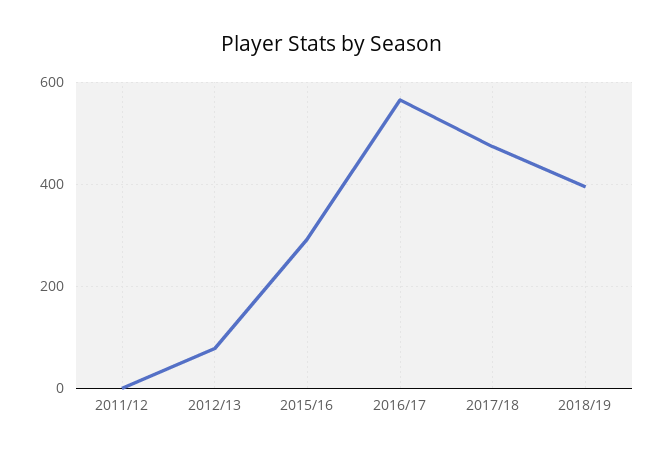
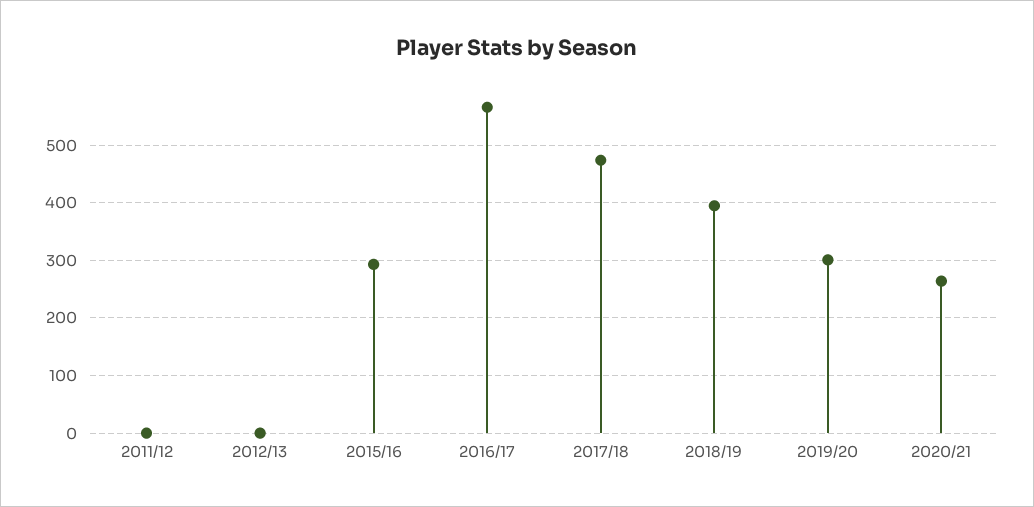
2012/13: 80 -> 0
2019/20: none -> 300
2020/21: none -> 260

